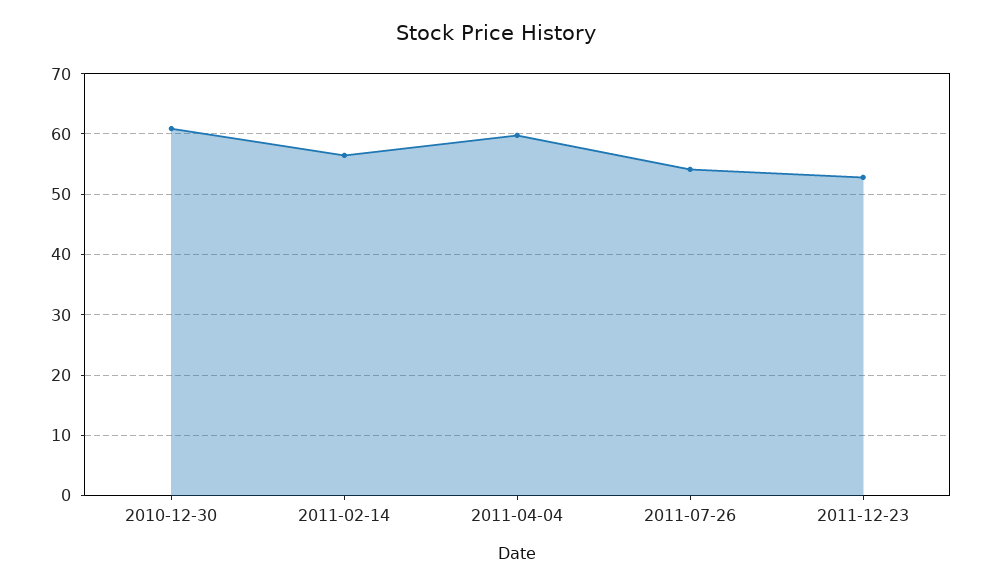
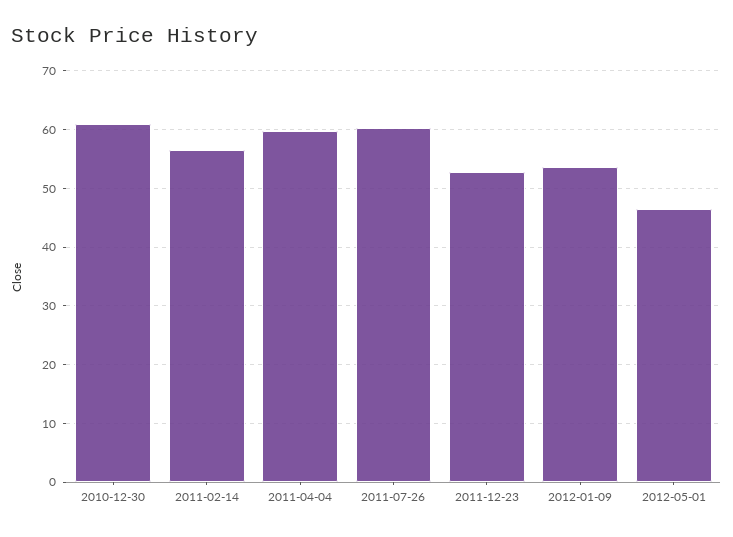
2011-07-26: 54 -> 60
2012-01-09: none -> 54
2012-05-01: none -> 46

